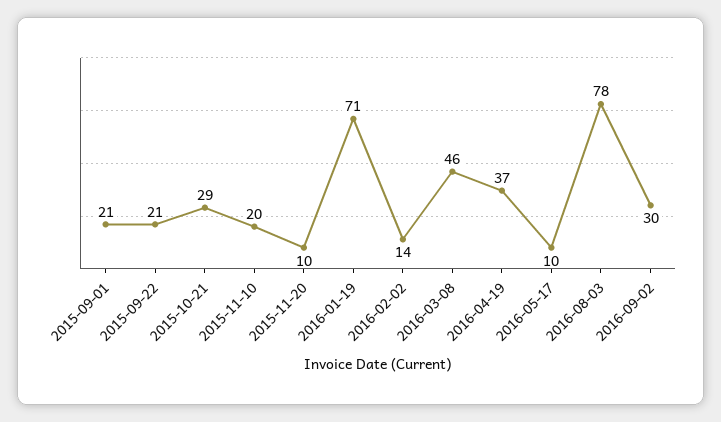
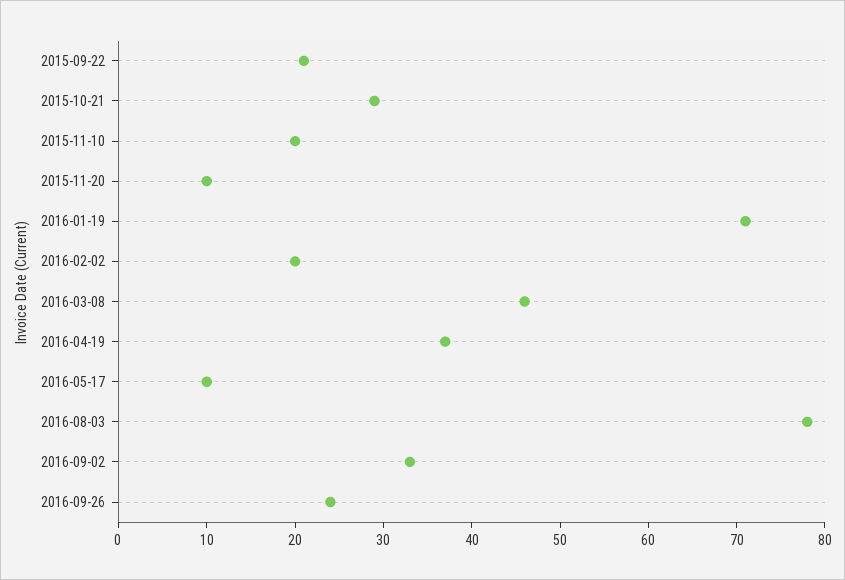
2015-09-01: 21 -> none
2016-02-02: 14 -> 20
2016-09-02: 30 -> 33
2016-09-26: none -> 24

